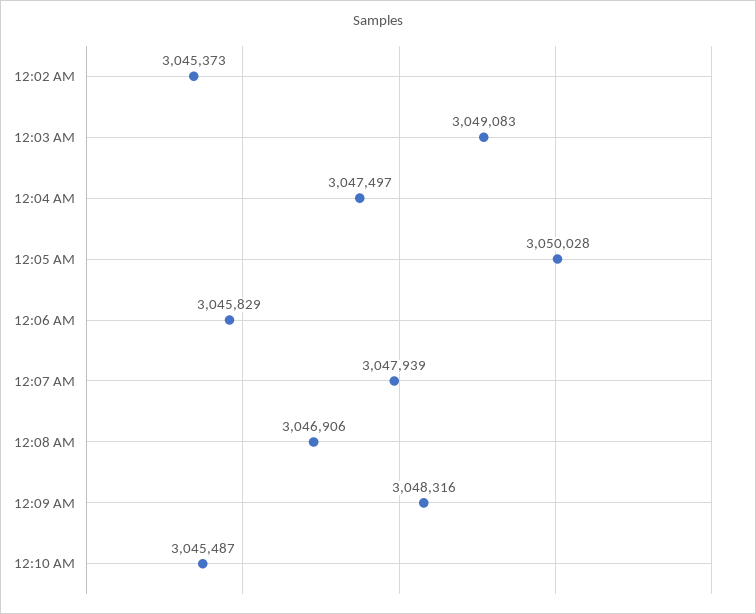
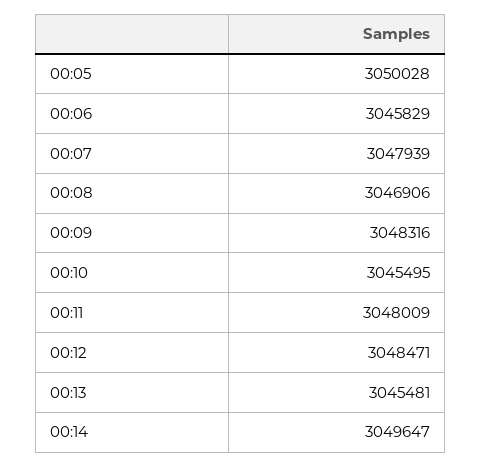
12:02 AM: 3045373 -> none
12:03 AM: 3049083 -> none
12:04 AM: 3047497 -> none
12:10 AM: 3045487 -> 3045495
00:11: none -> 3048009
00:12: none -> 3048471
00:13: none -> 3045481
00:14: none -> 3049647

